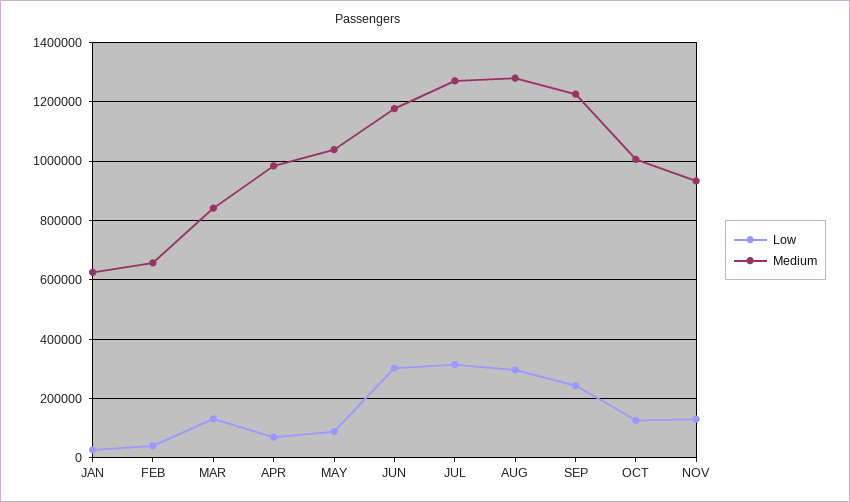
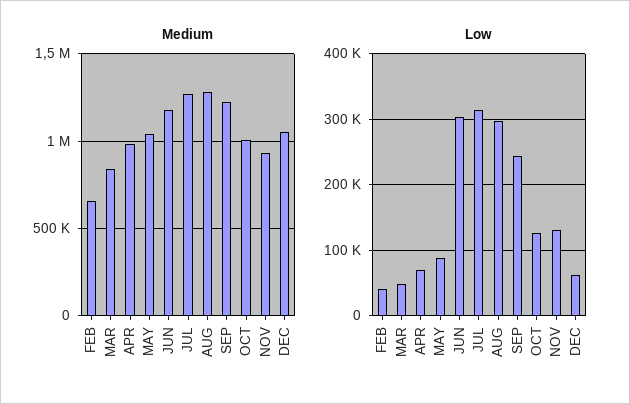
Low, JAN: 25000 -> none
Medium, JAN: 625000 -> none
Low, MAR: 125000 -> 50000
Medium, DEC: none -> 1050000
Low, DEC: none -> 60000

